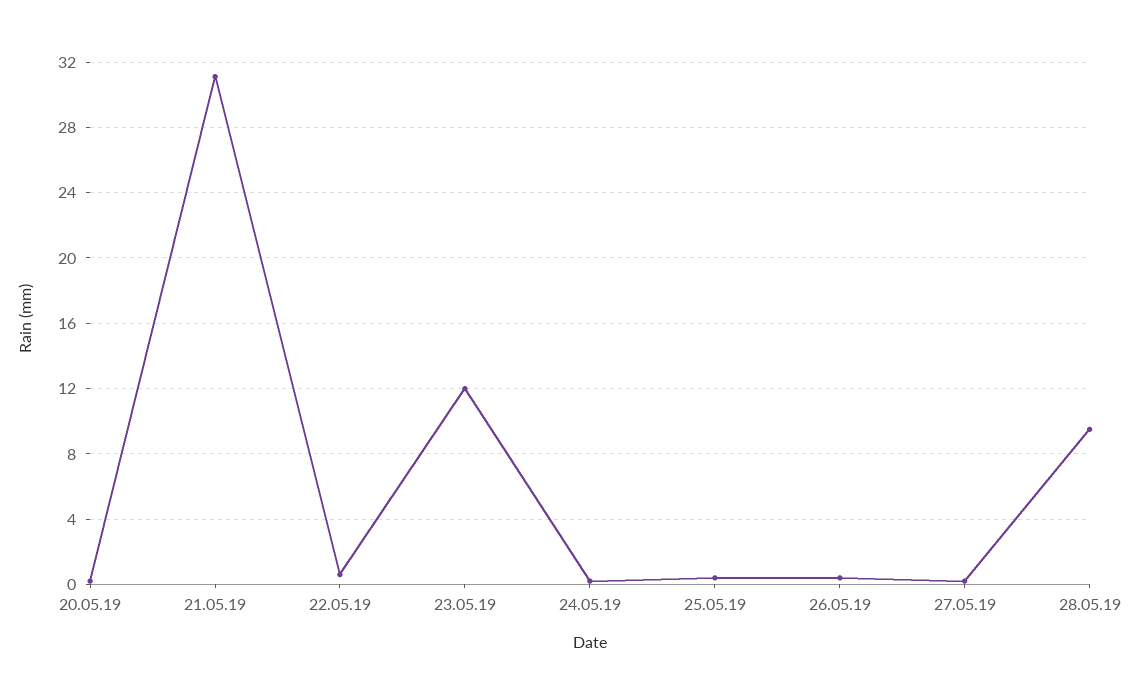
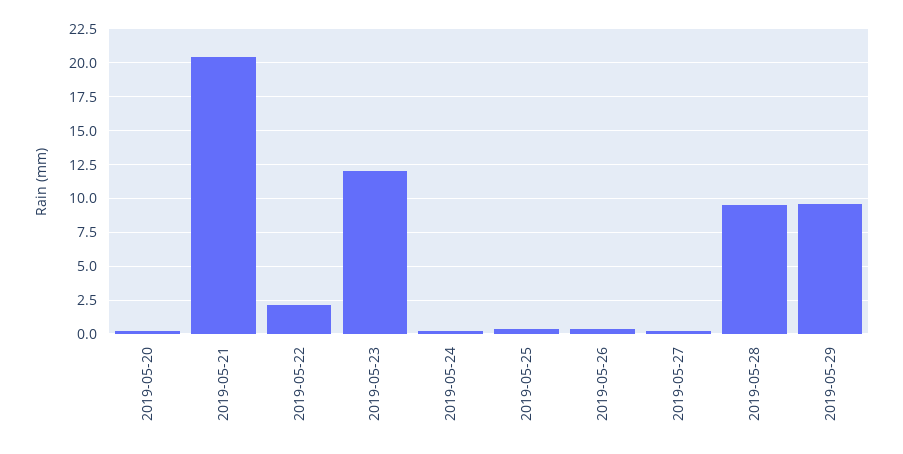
21.05.19: 31 -> 20.5
22.05.19: 0.5 -> 2
2019-05-29: none -> 9.5

